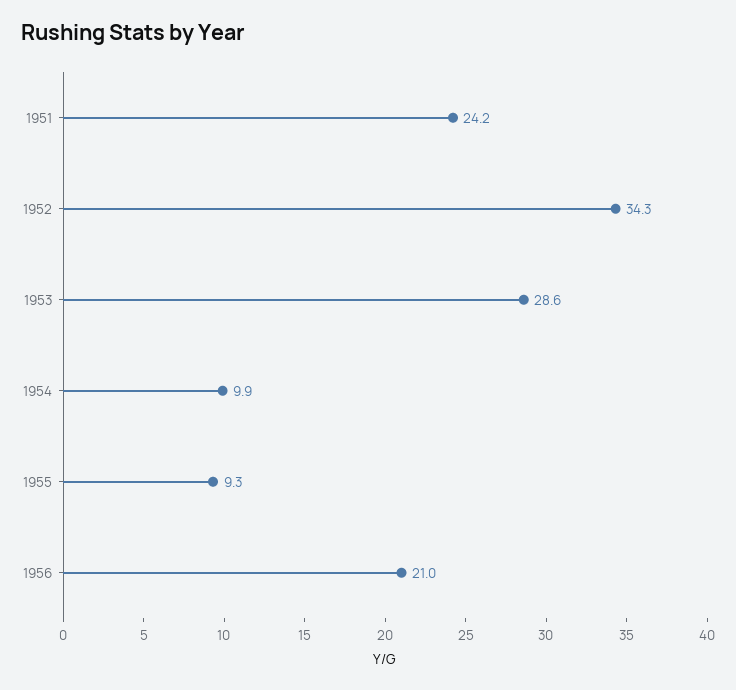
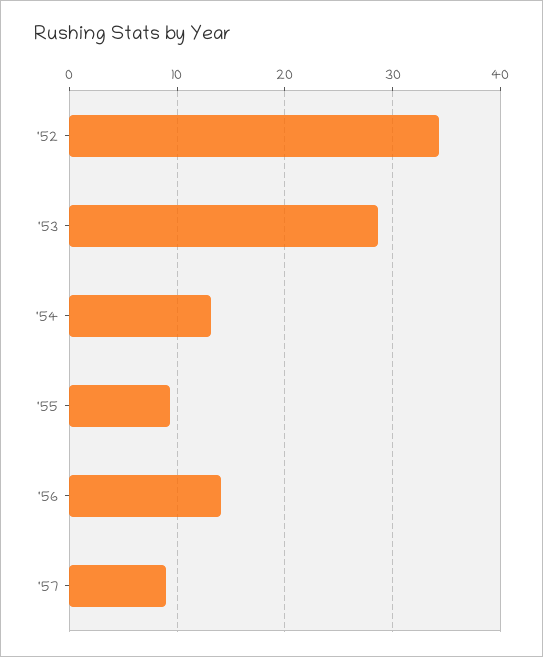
1951: 24.2 -> none
1954: 9.9 -> 13
1956: 21 -> 14
'57: none -> 9

